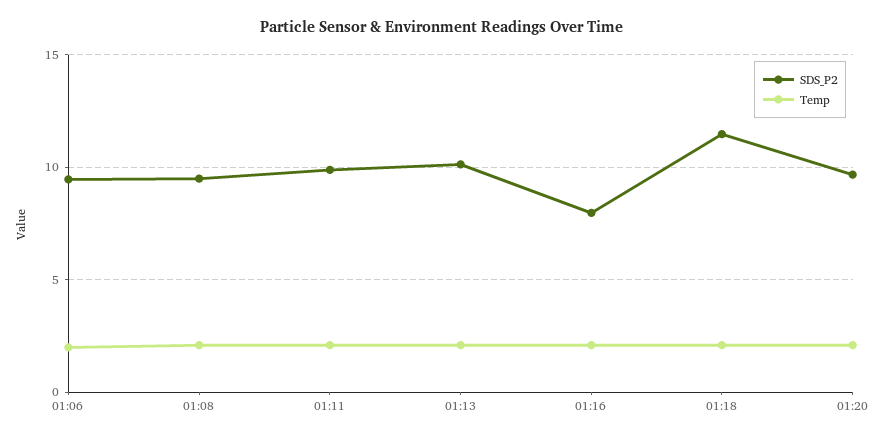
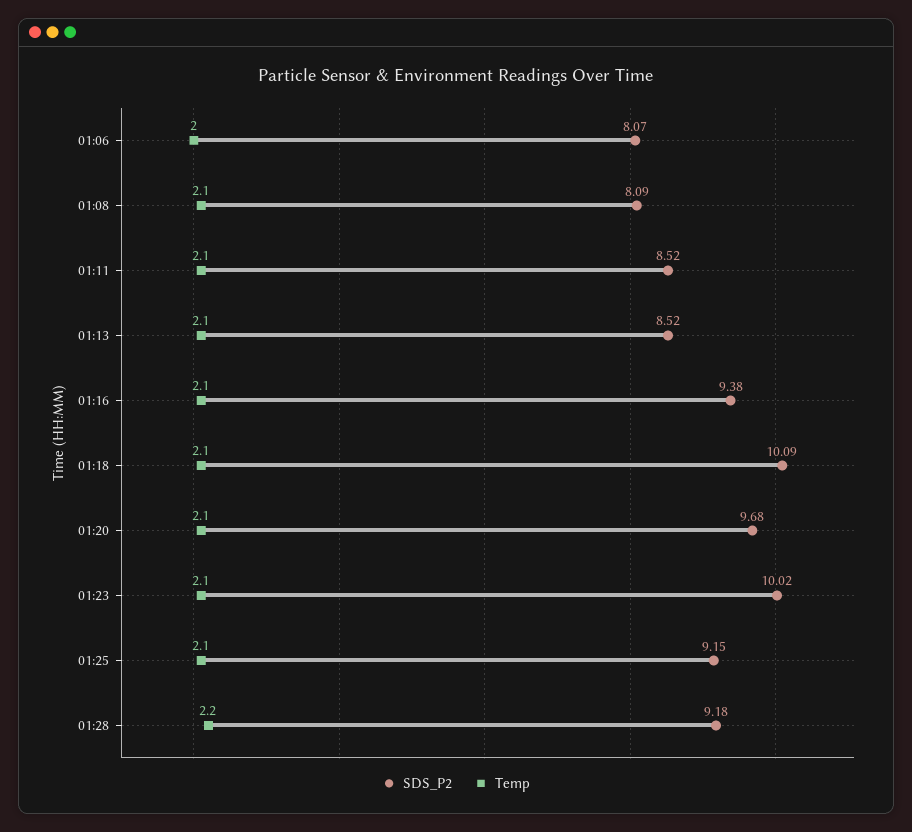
SDS_P2, 01:06: 9.5 -> 8.07
SDS_P2, 01:08: 9.5 -> 8.09
SDS_P2, 01:11: 10 -> 8.52
SDS_P2, 01:13: 10 -> 8.52
SDS_P2, 01:16: 8 -> 9.38
SDS_P2, 01:18: 11.5 -> 10.09
SDS_P2, 01:23: none -> 10.02
Temp, 01:23: none -> 2.1
SDS_P2, 01:25: none -> 9.15
Temp, 01:25: none -> 2.1
SDS_P2, 01:28: none -> 9.18
Temp, 01:28: none -> 2.2

